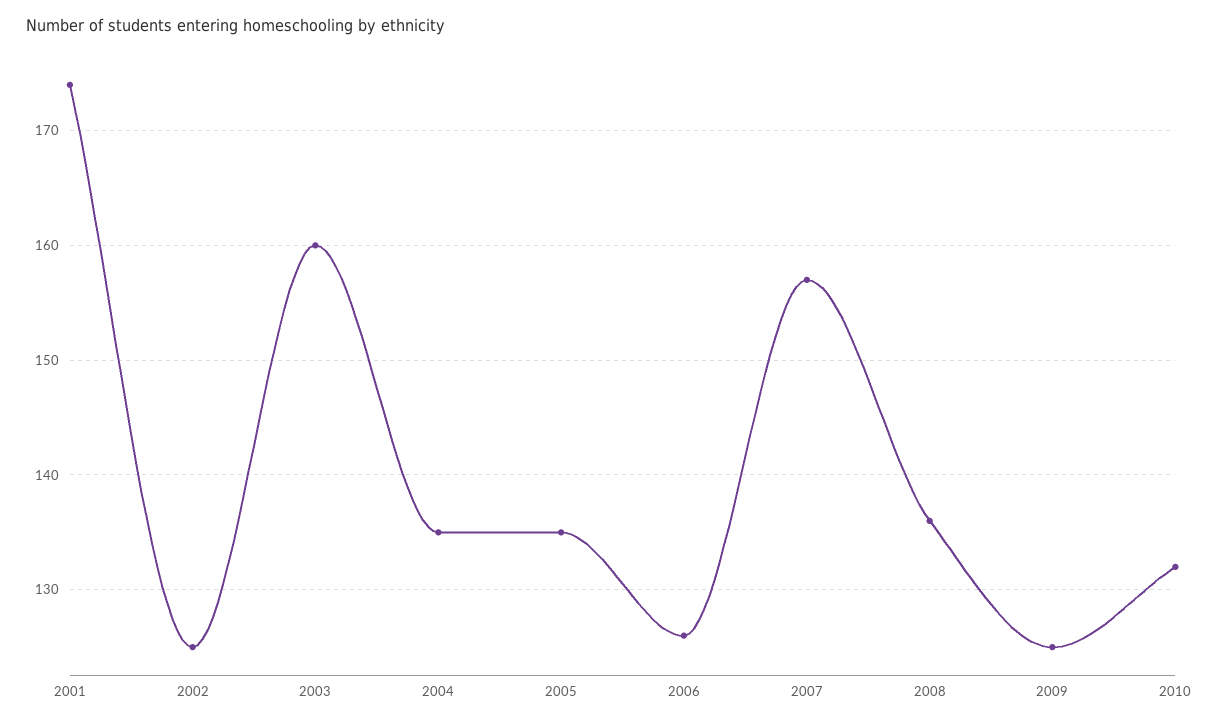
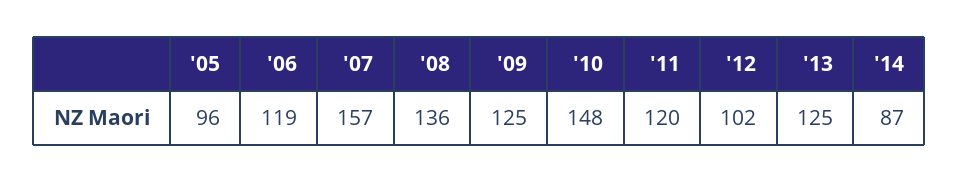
2001: 174 -> none
2002: 125 -> none
2003: 160 -> none
2004: 135 -> none
2005: 135 -> 96
2006: 126 -> 119
2010: 132 -> 148
'11: none -> 120
'12: none -> 102
'13: none -> 125
'14: none -> 87

